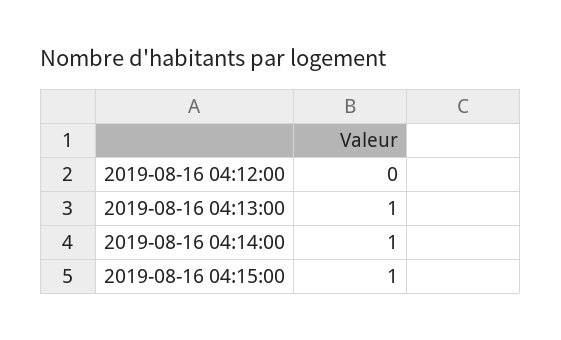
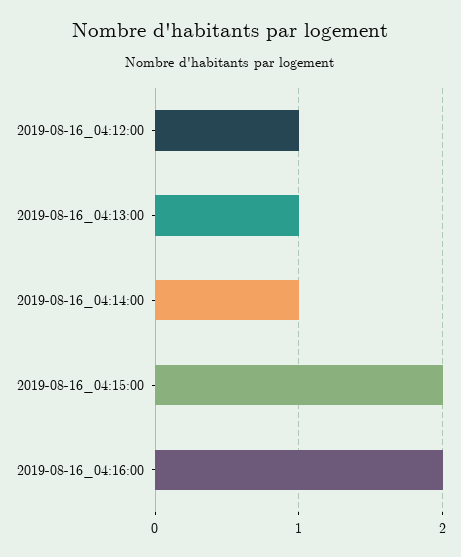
2019-08-16 04:12:00: 0 -> 1
2019-08-16 04:15:00: 1 -> 2
2019-08-16_04:16:00: none -> 2

